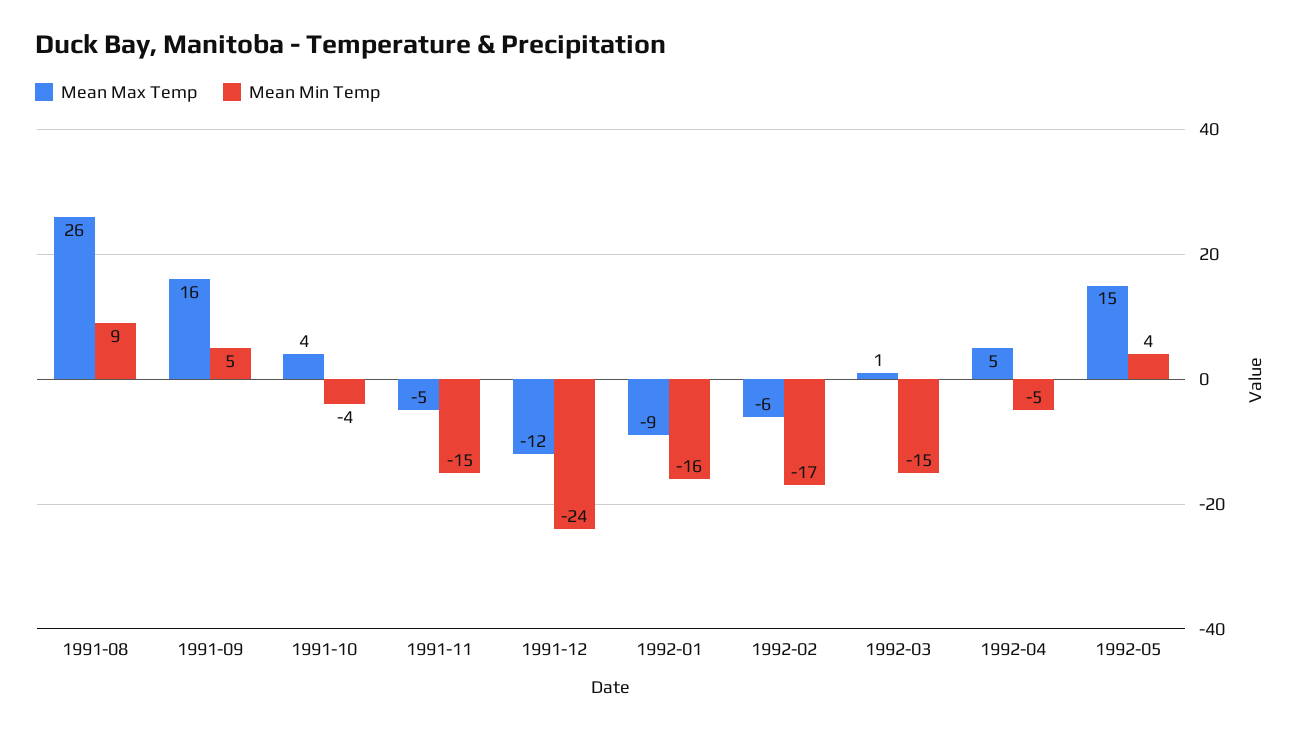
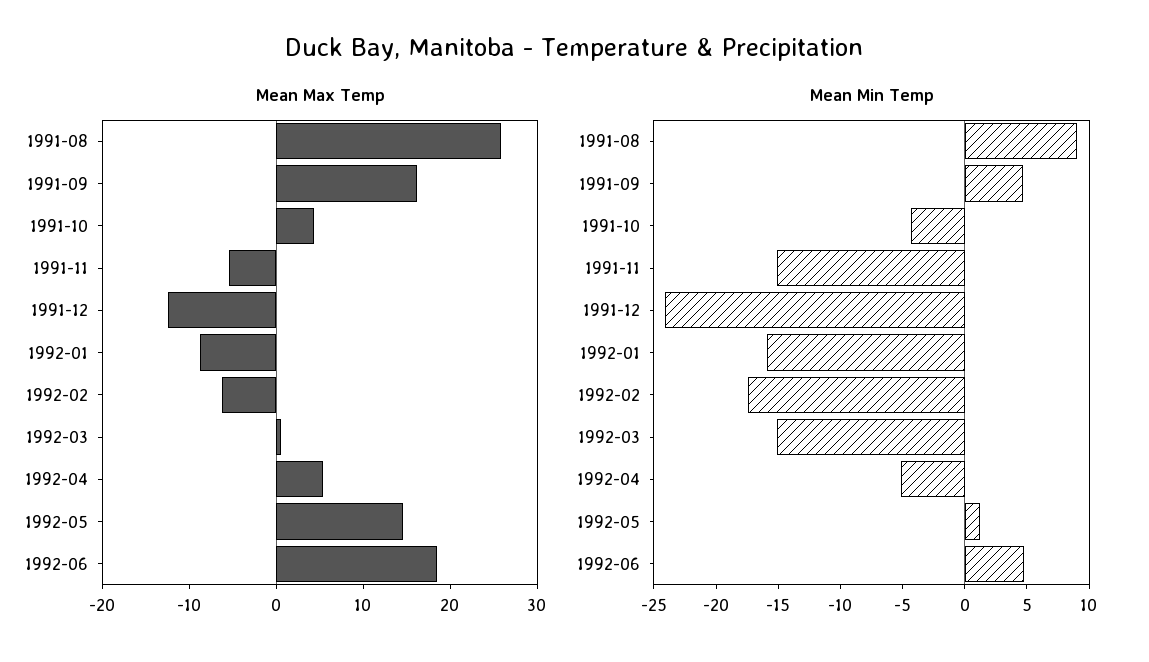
Mean Min Temp, 1992-05: 4 -> 1
Mean Max Temp, 1992-06: none -> 18
Mean Min Temp, 1992-06: none -> 5

